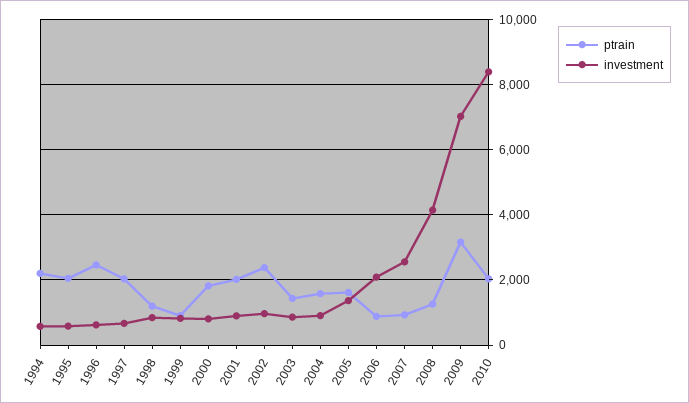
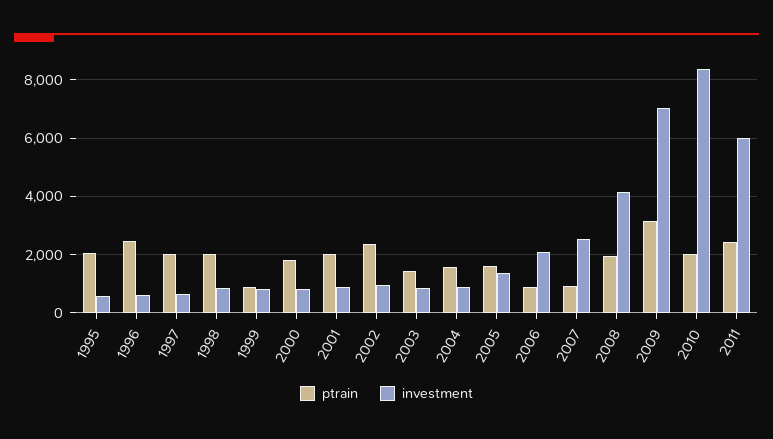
ptrain, 1994: 2200 -> none
investment, 1994: 600 -> none
ptrain, 1998: 1200 -> 2000
ptrain, 2008: 1200 -> 2000
ptrain, 2011: none -> 2500
investment, 2011: none -> 6000

